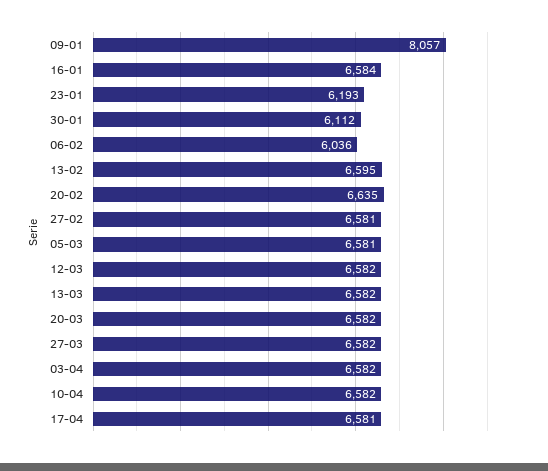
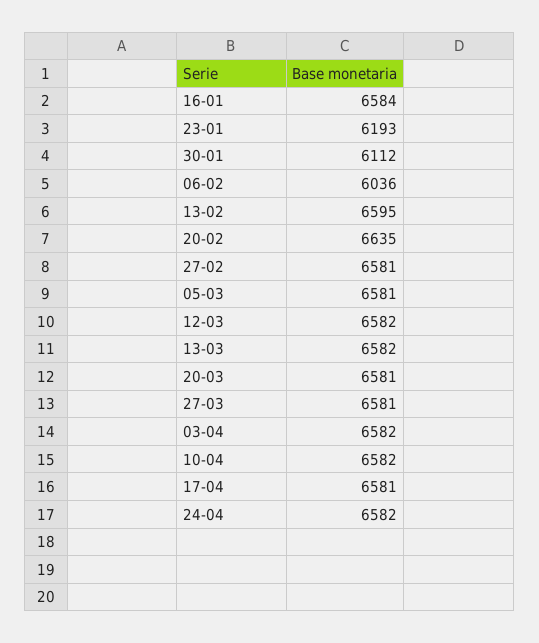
09-01: 8057 -> none
20-03: 6582 -> 6581
27-03: 6582 -> 6581
24-04: none -> 6582

